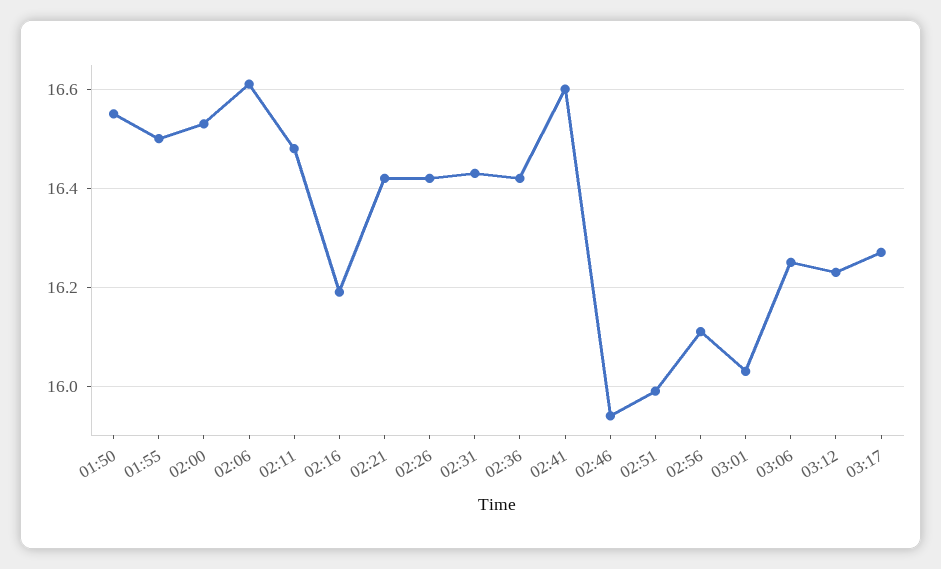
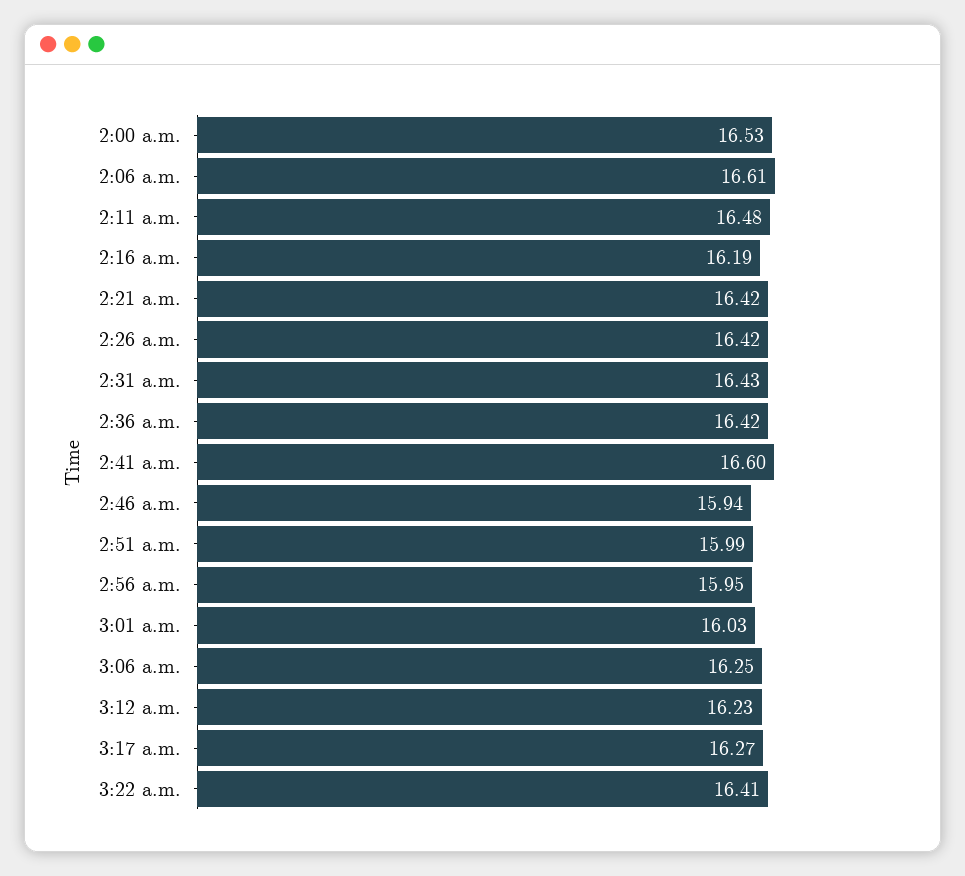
01:50: 16.55 -> none
01:55: 16.5 -> none
02:56: 16.1 -> 15.95
3:22 a.m.: none -> 16.41

